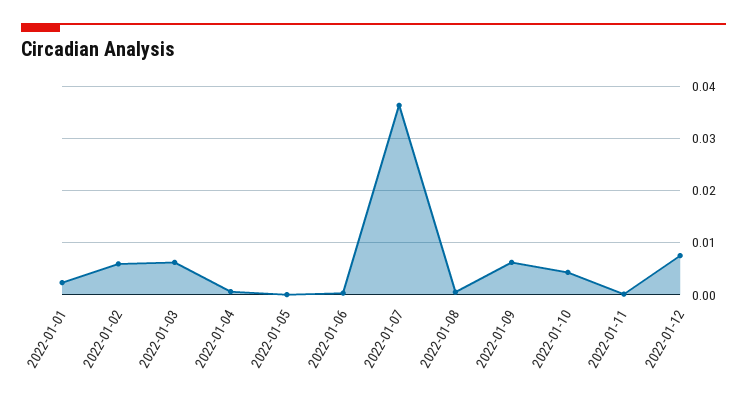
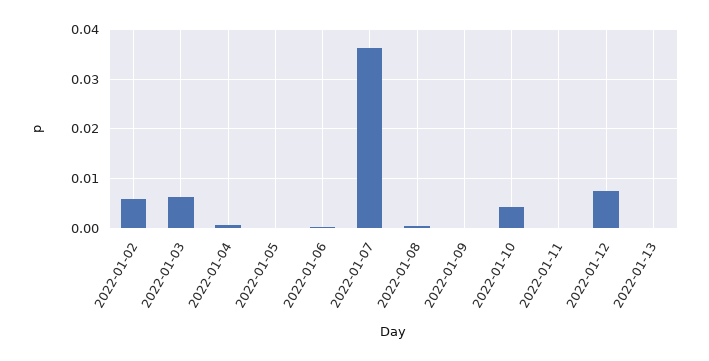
2022-01-01: 0.002 -> none
2022-01-09: 0.006 -> 0
2022-01-13: none -> 0

